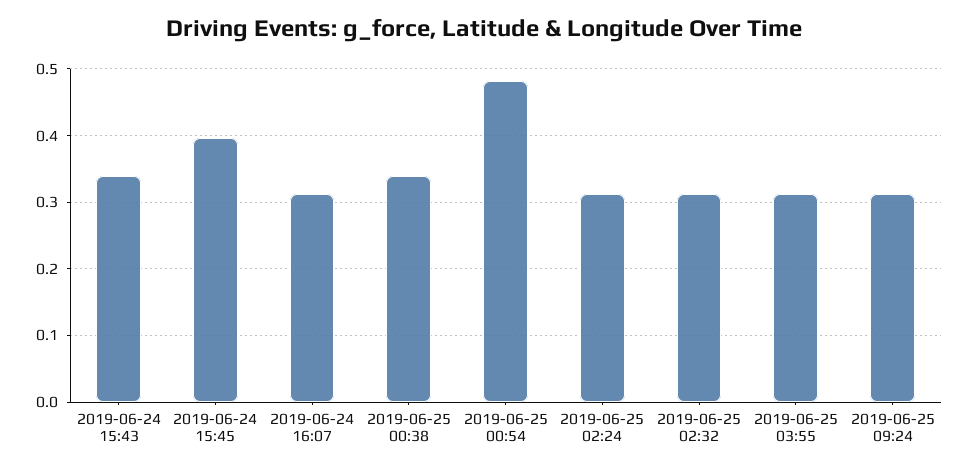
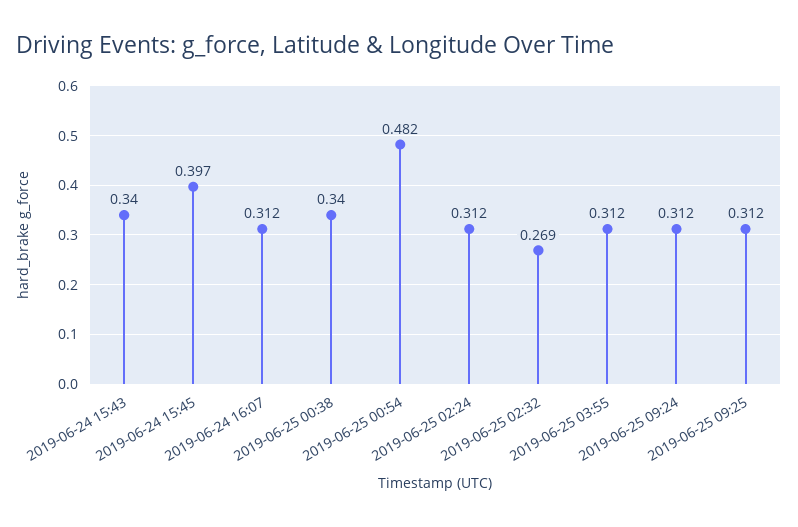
2019-06-25 02:32: 0.31 -> 0.269
2019-06-25 09:25: none -> 0.312

